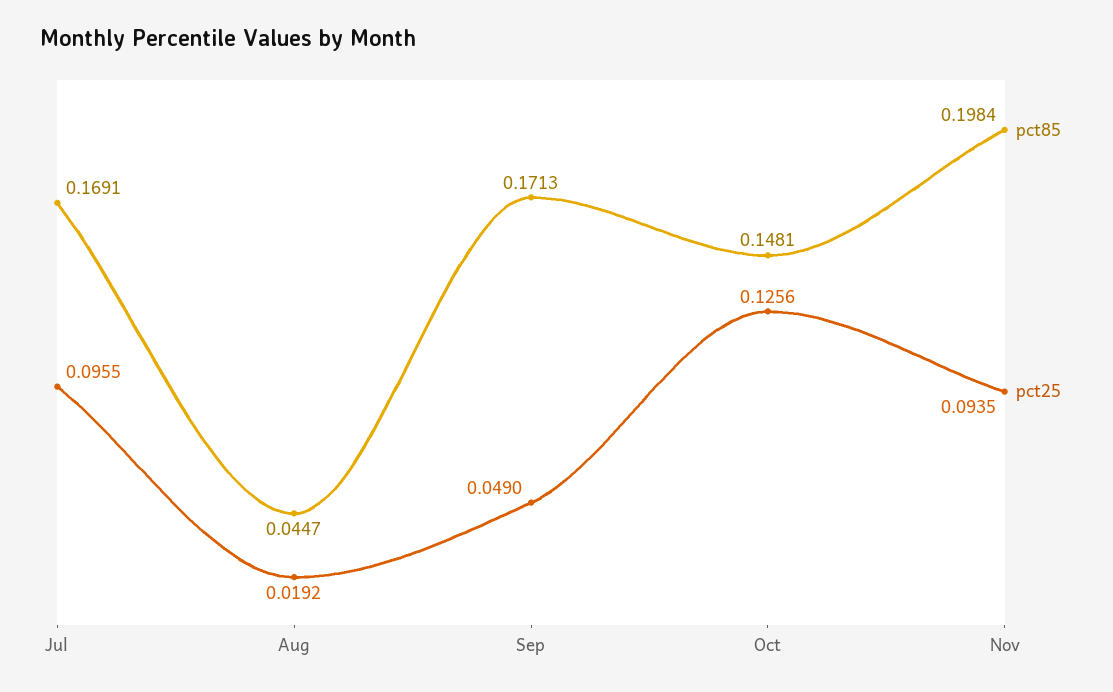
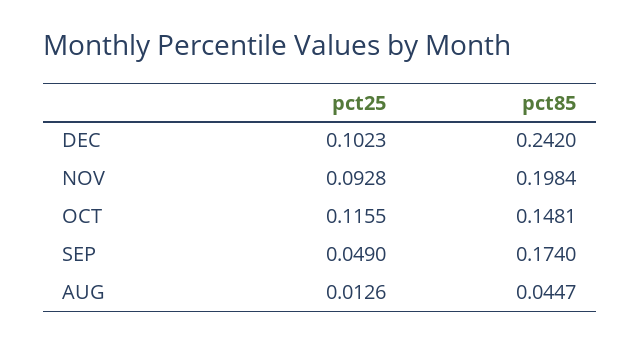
pct85, Jul: 0.1691 -> none
pct25, Jul: 0.0955 -> none
pct25, Aug: 0.0192 -> 0.0126
pct85, Sep: 0.1713 -> 0.174
pct25, Oct: 0.1256 -> 0.1155
pct25, Nov: 0.0935 -> 0.0928
pct25, DEC: none -> 0.1023
pct85, DEC: none -> 0.242

